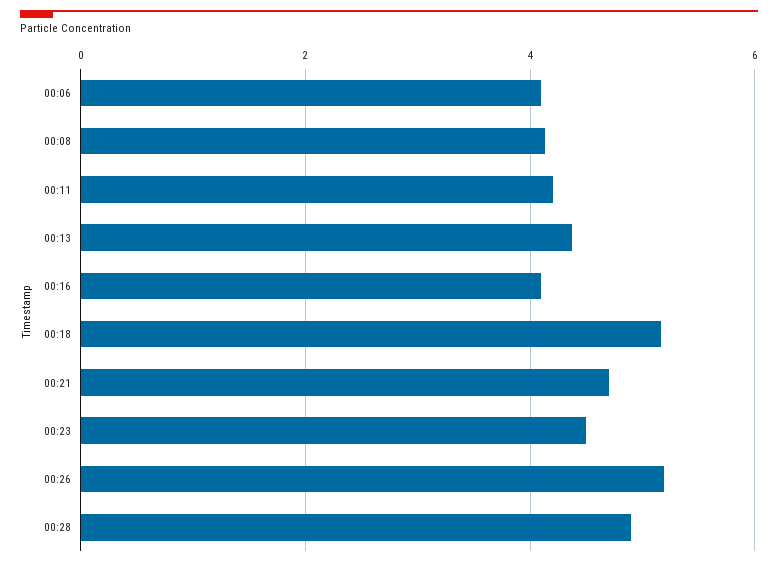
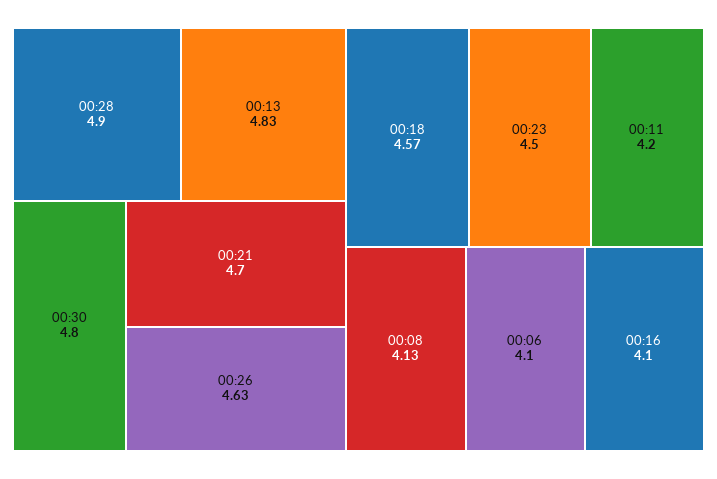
00:13: 4.4 -> 4.83
00:18: 5.2 -> 4.57
00:26: 5.2 -> 4.63
00:30: none -> 4.8

